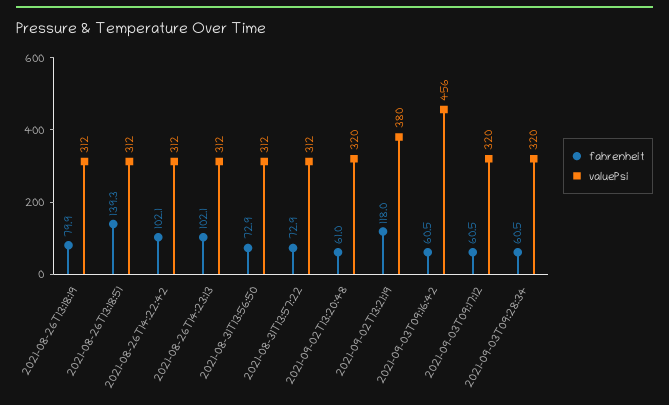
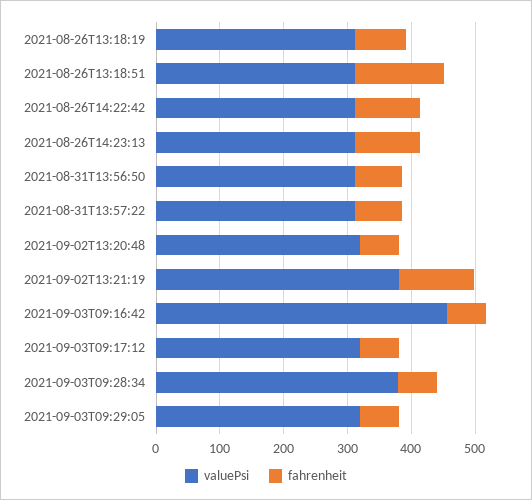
valuePsi, 2021-09-03T09:28:34: 320 -> 380
valuePsi, 2021-09-03T09:29:05: none -> 320
fahrenheit, 2021-09-03T09:29:05: none -> 60

